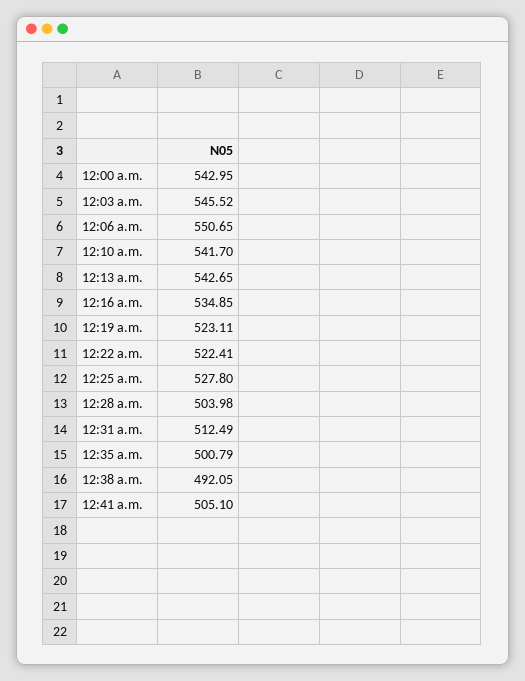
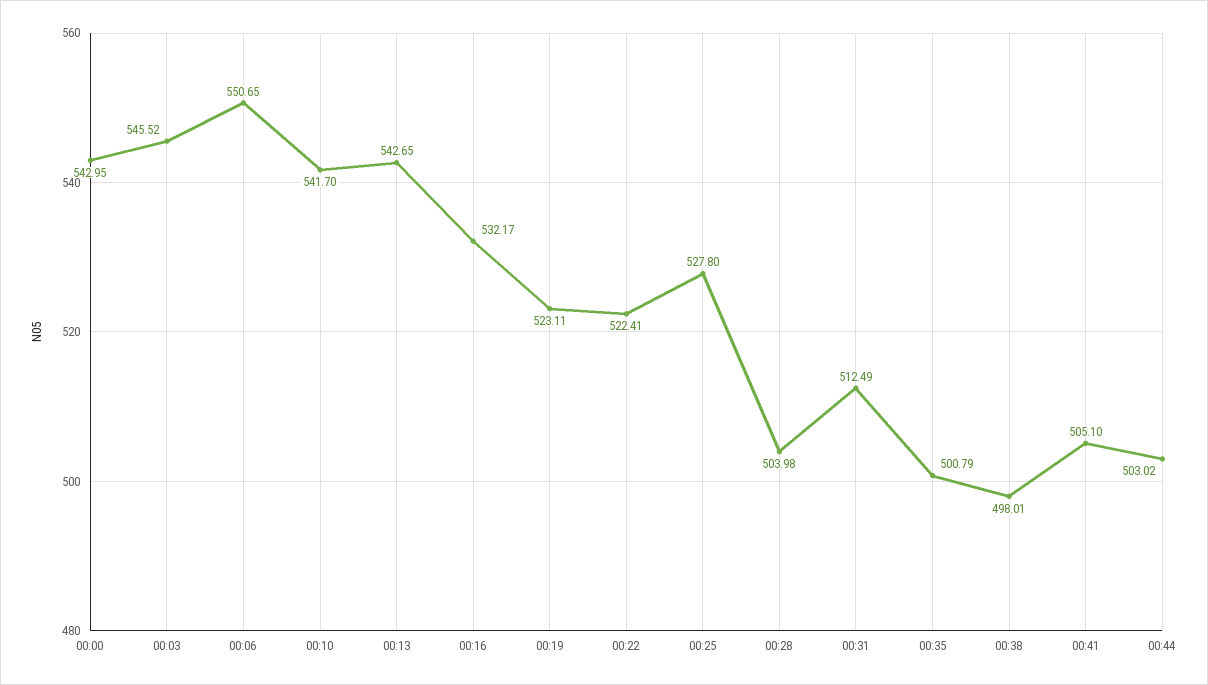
12:16 a.m.: 534.85 -> 532.17
12:38 a.m.: 492.05 -> 498.01
00:44: none -> 503.02

